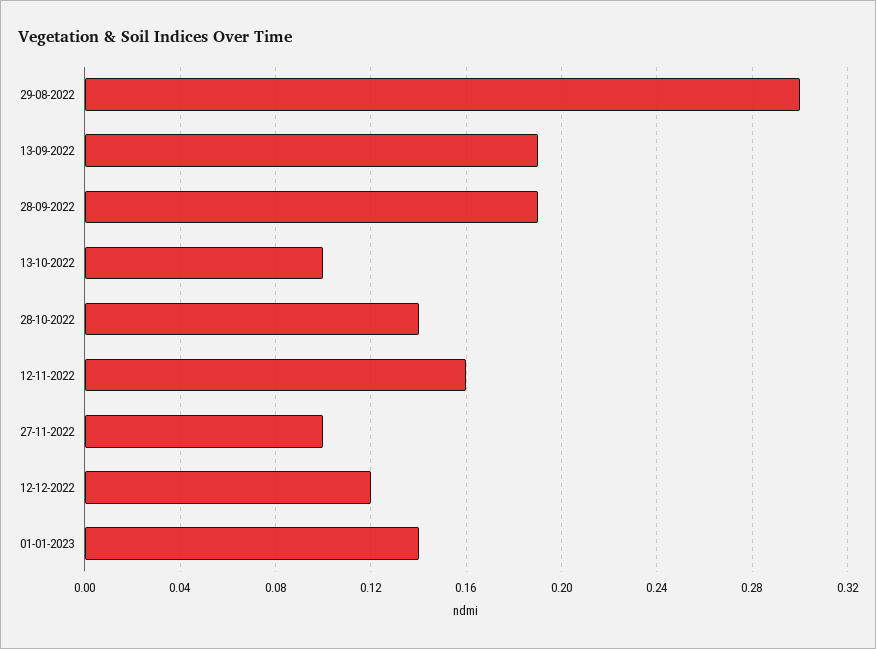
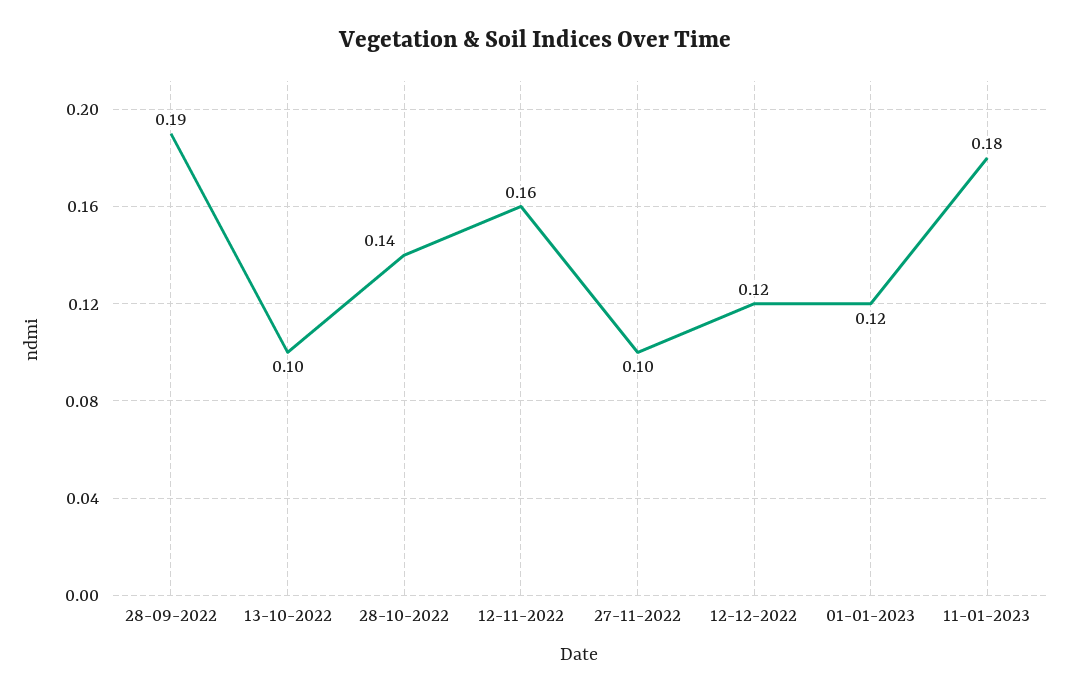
29-08-2022: 0.3 -> none
13-09-2022: 0.19 -> none
01-01-2023: 0.14 -> 0.12
11-01-2023: none -> 0.18

